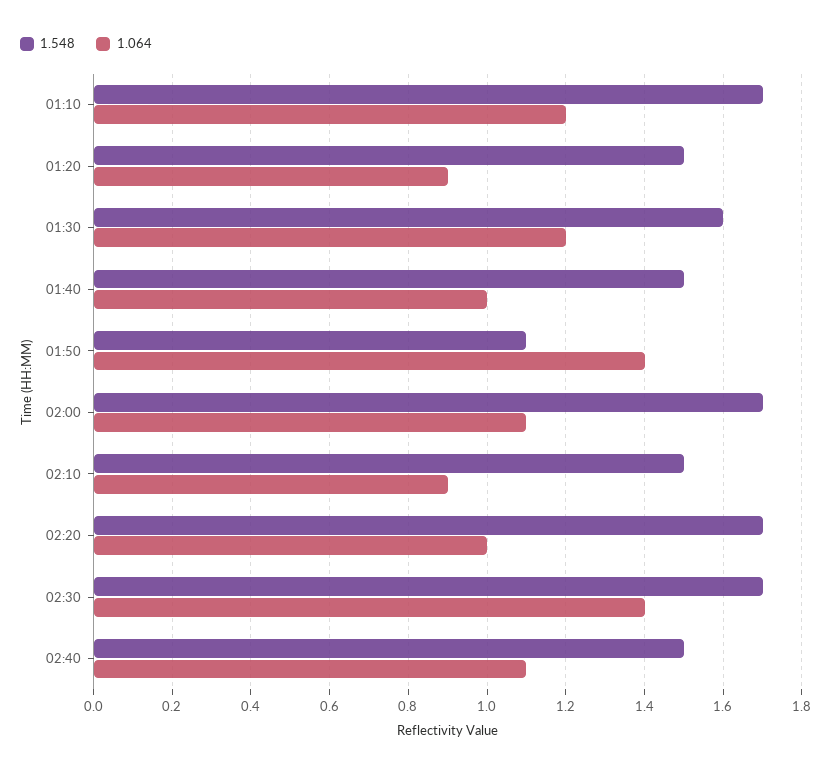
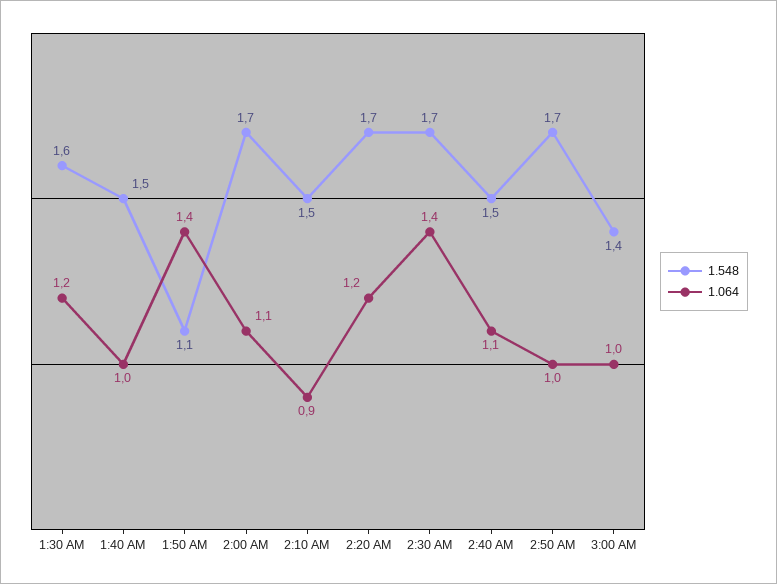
1.548, 01:10: 1.7 -> none
1.064, 01:10: 1.2 -> none
1.548, 01:20: 1.5 -> none
1.064, 01:20: 0.9 -> none
1.064, 02:20: 1 -> 1.2
1.548, 2:50 AM: none -> 1.7
1.064, 2:50 AM: none -> 1
1.548, 3:00 AM: none -> 1.4
1.064, 3:00 AM: none -> 1

